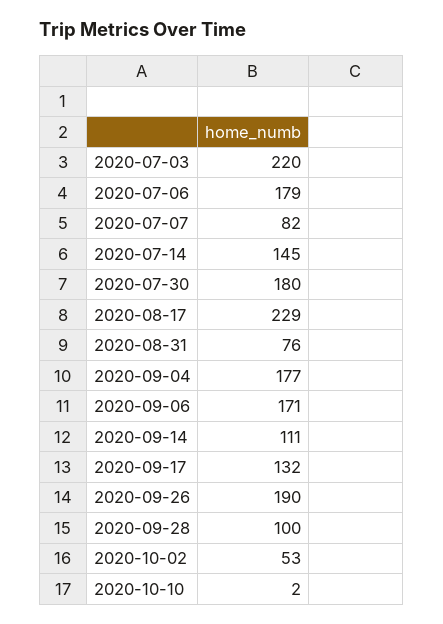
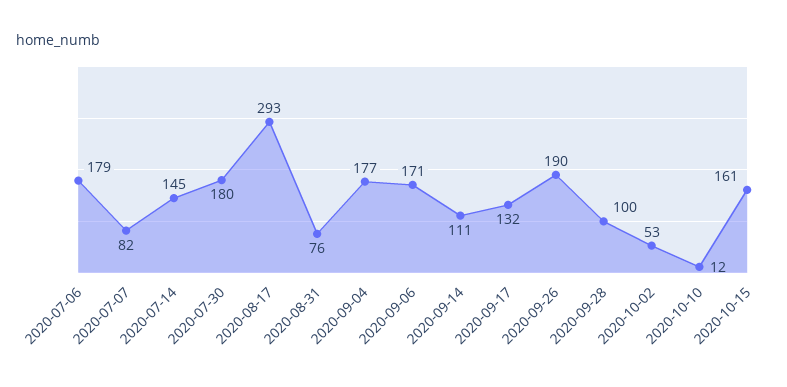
2020-07-03: 220 -> none
2020-08-17: 229 -> 293
2020-10-10: 2 -> 12
2020-10-15: none -> 161

